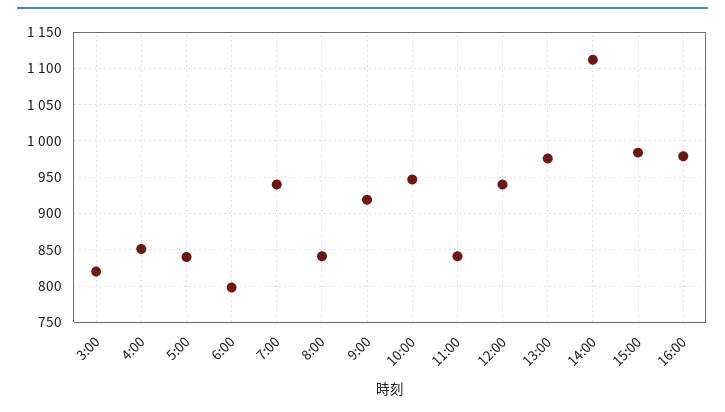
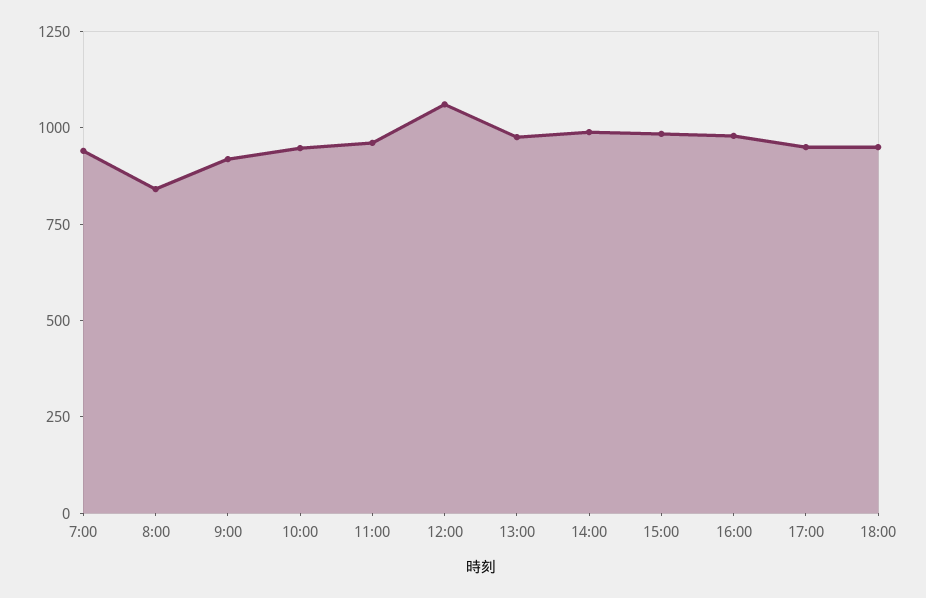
3:00: 820 -> none
4:00: 850 -> none
5:00: 840 -> none
6:00: 800 -> none
11:00: 840 -> 950
12:00: 940 -> 1050
14:00: 1110 -> 1000
17:00: none -> 950
18:00: none -> 950

